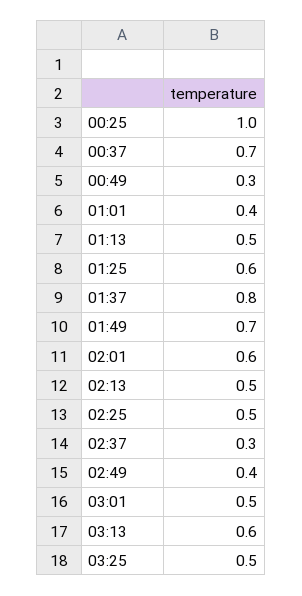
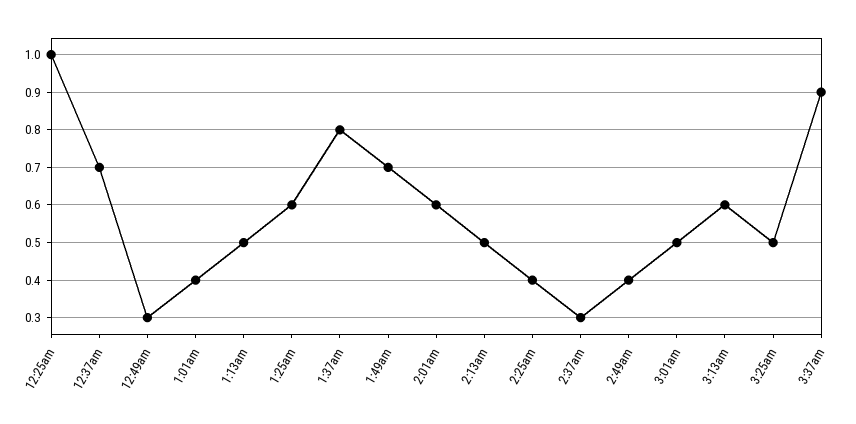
02:25: 0.5 -> 0.4
3:37am: none -> 0.9

